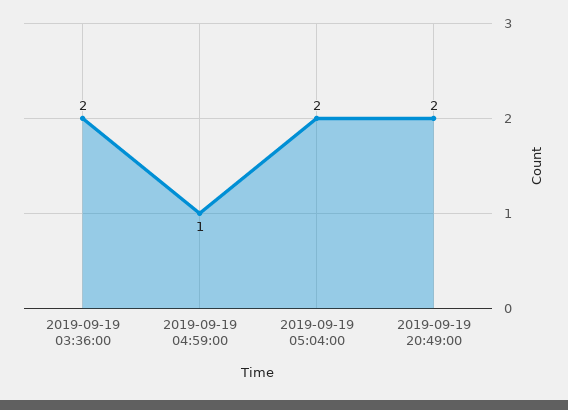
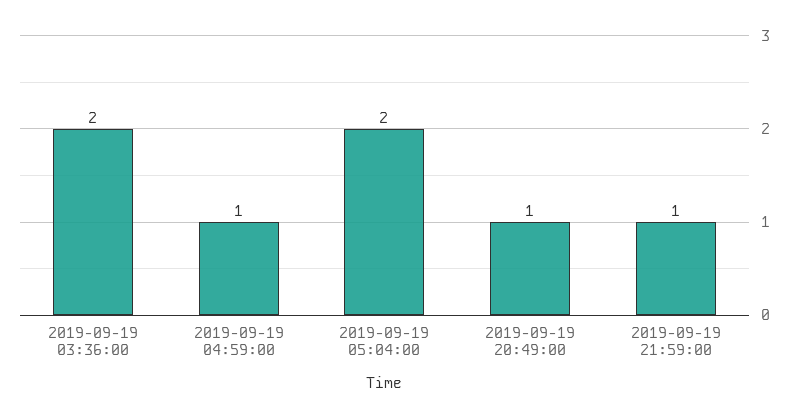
2019-09-19 20:49:00: 2 -> 1
2019-09-19 21:59:00: none -> 1

